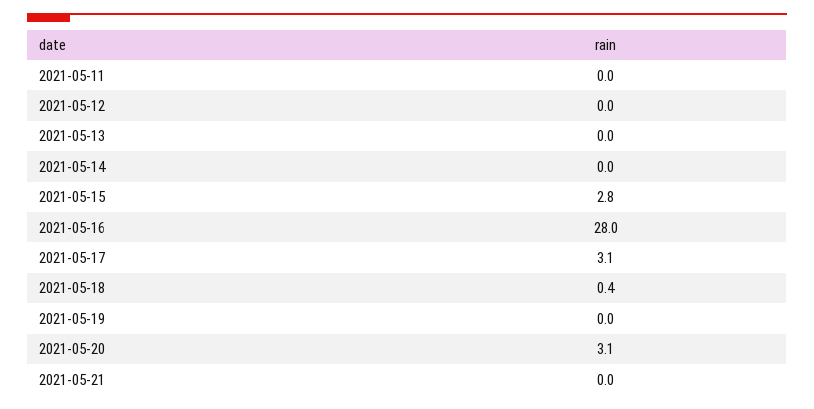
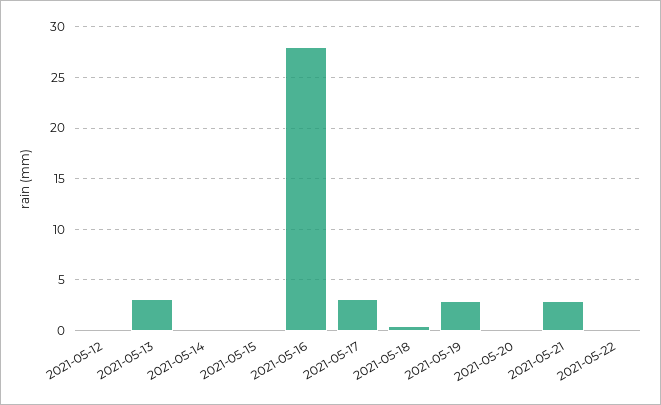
2021-05-11: 0 -> none
2021-05-13: 0 -> 3
2021-05-15: 2.8 -> 0
2021-05-19: 0 -> 3
2021-05-20: 3.1 -> 0
2021-05-21: 0 -> 3
2021-05-22: none -> 0

